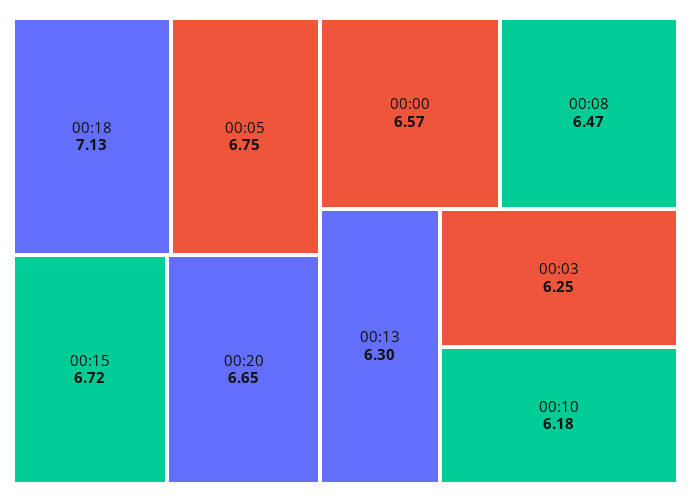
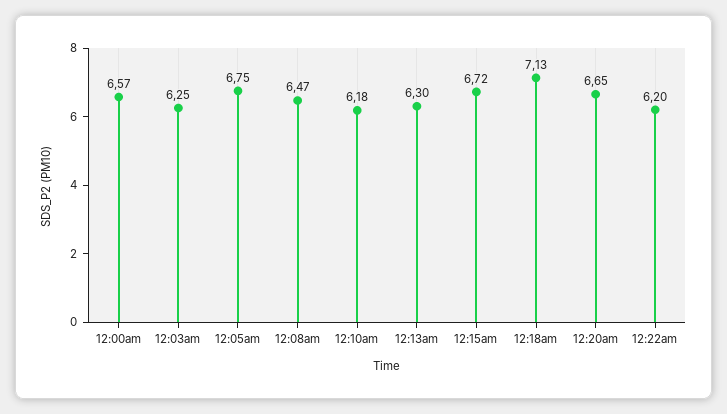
12:22am: none -> 6.2

